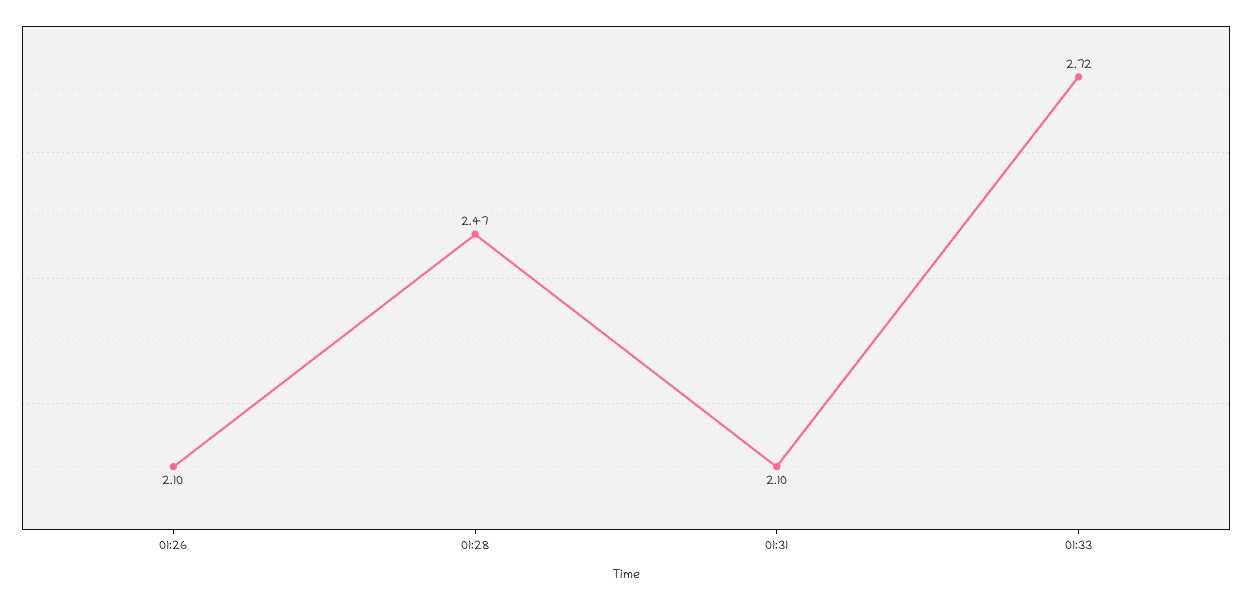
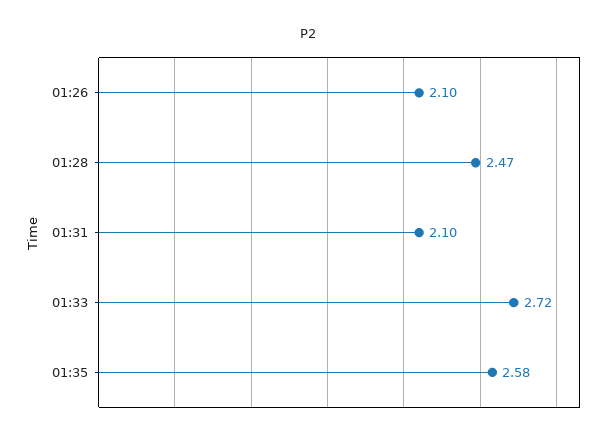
01:35: none -> 2.58

